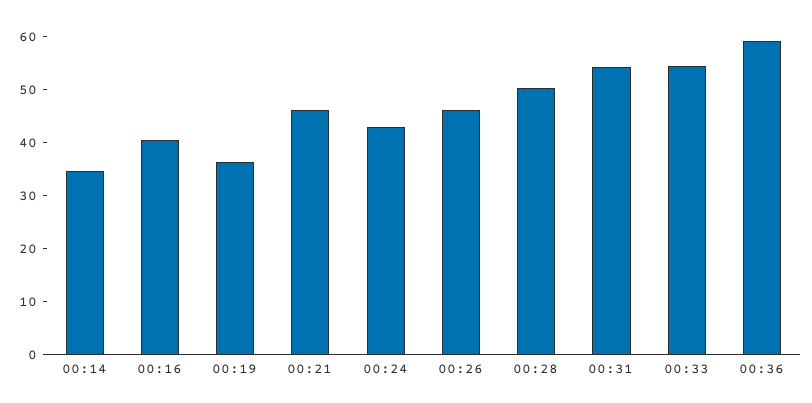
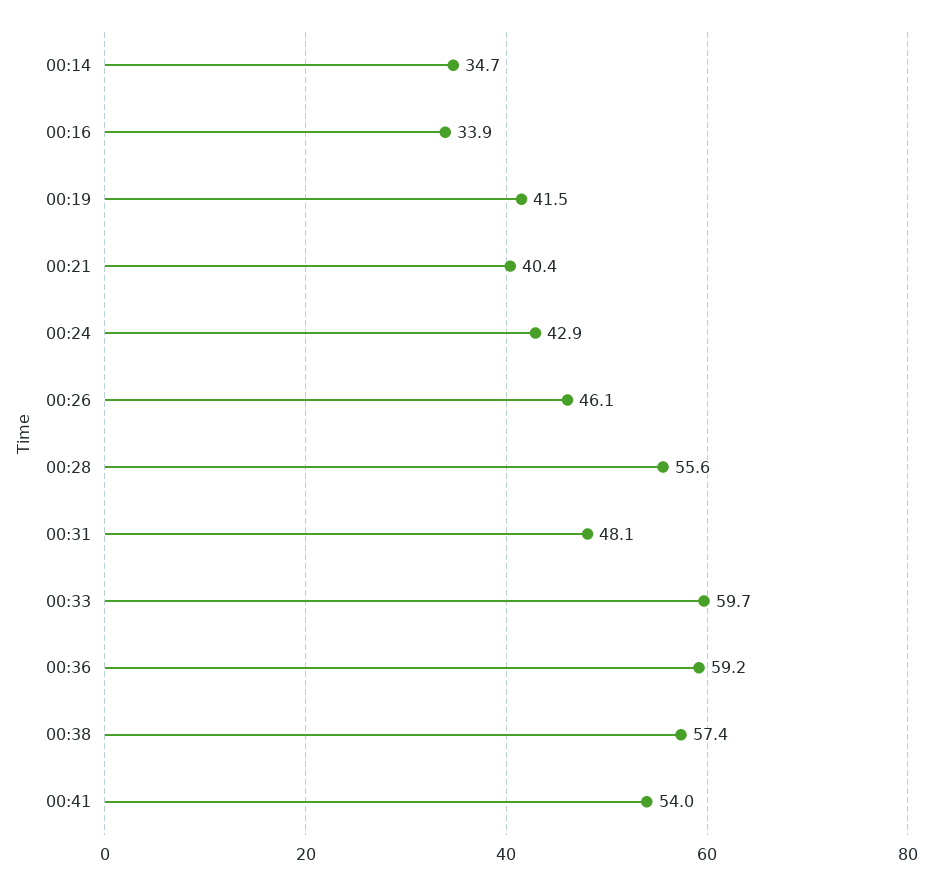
00:16: 40 -> 33.9
00:19: 36 -> 41.5
00:21: 46 -> 40.4
00:28: 50 -> 55.6
00:31: 54 -> 48.1
00:33: 54 -> 59.7
00:38: none -> 57.4
00:41: none -> 54

